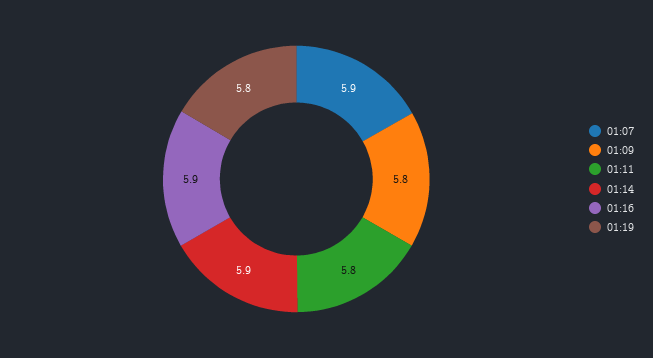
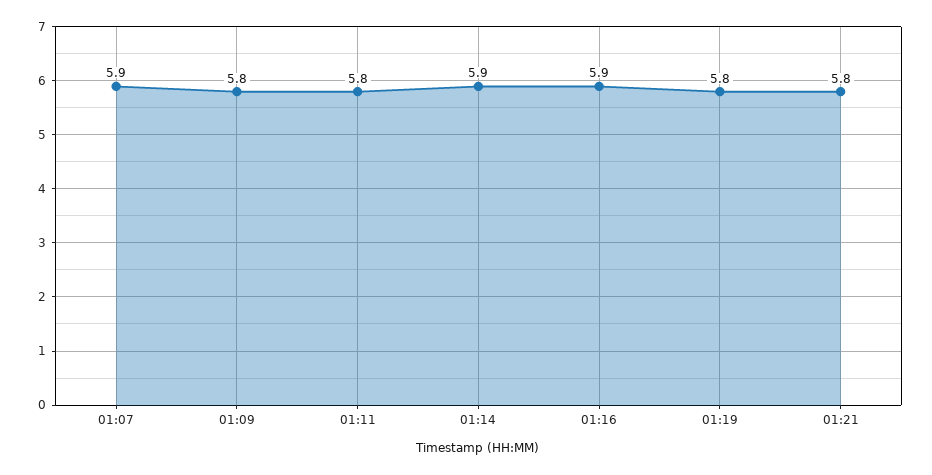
01:21: none -> 5.8

